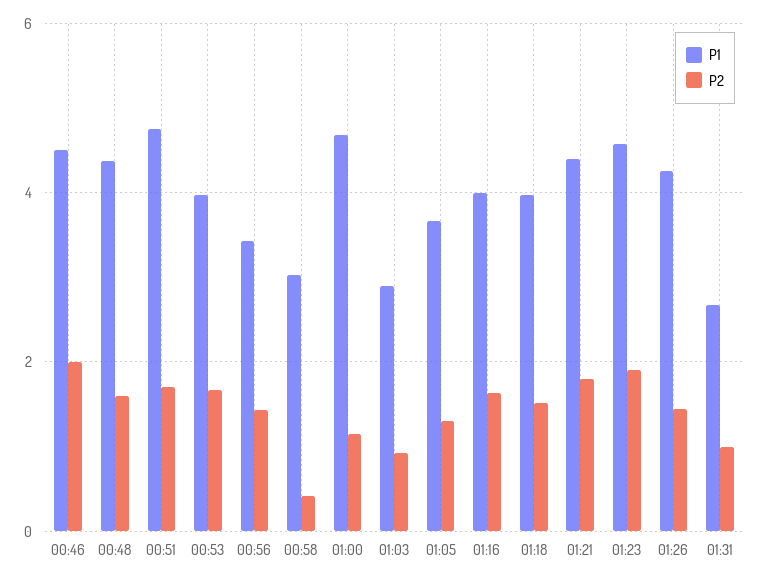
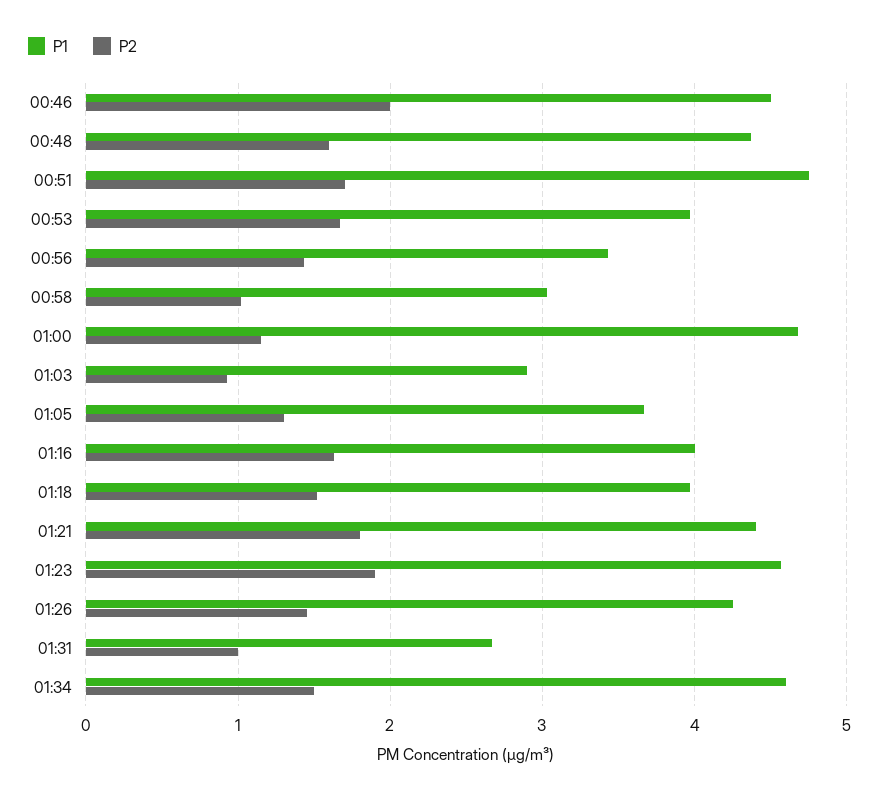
P2, 00:58: 0.4 -> 1
P1, 01:34: none -> 4.6
P2, 01:34: none -> 1.5

